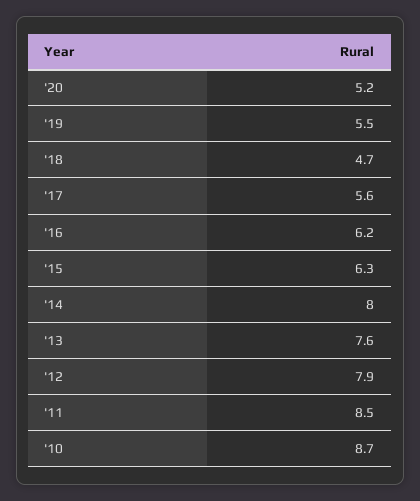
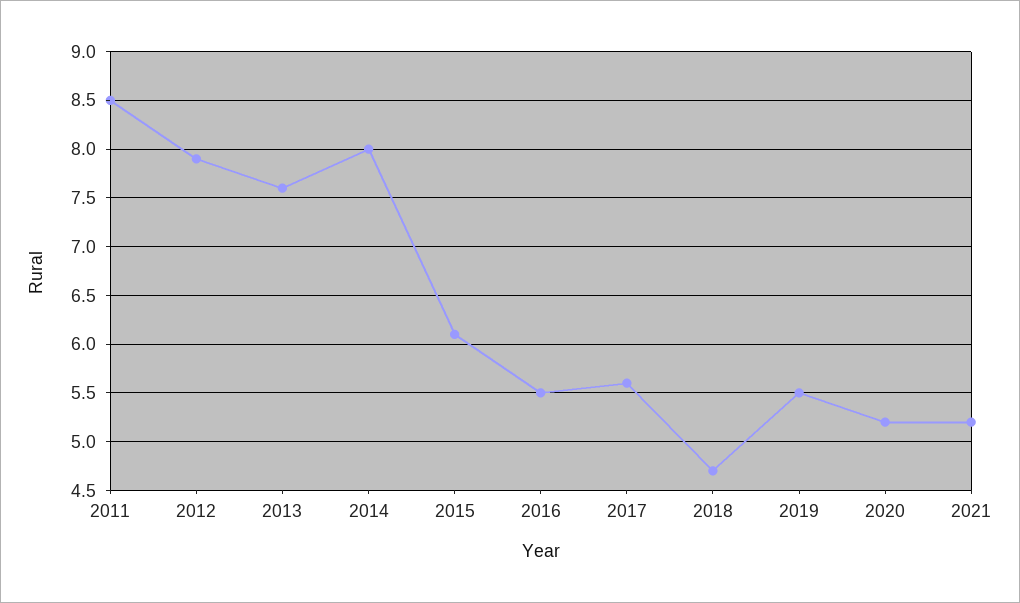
'16: 6.2 -> 5.5
'15: 6.3 -> 6.1
'10: 8.7 -> none
2021: none -> 5.2

